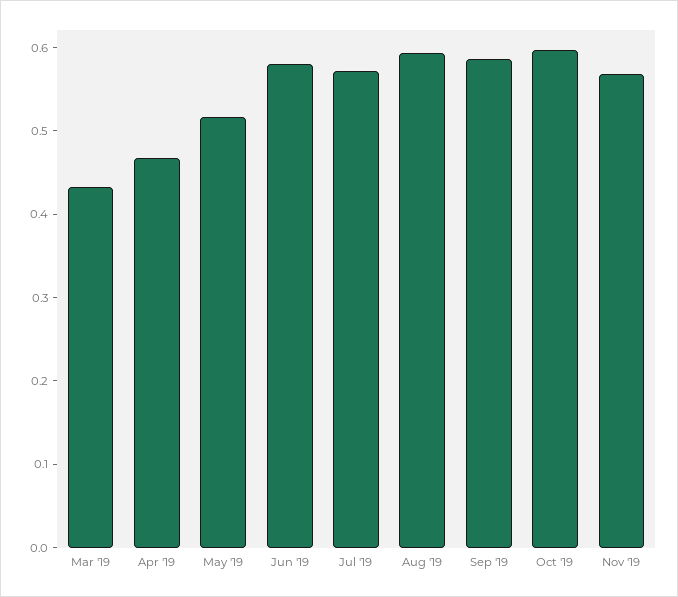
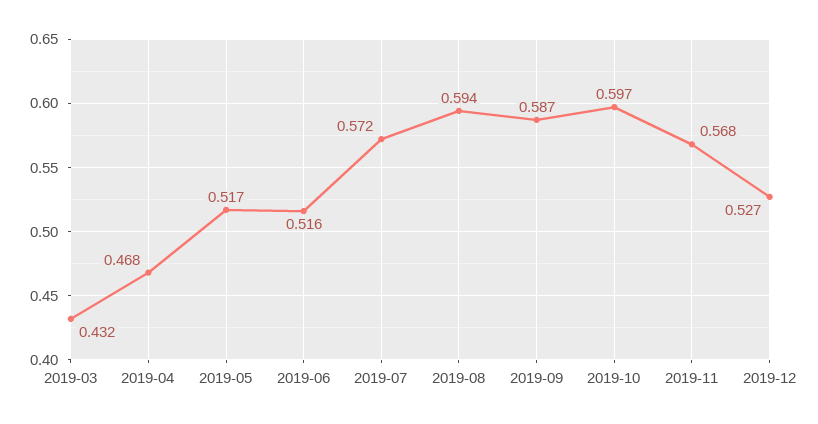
Jun '19: 0.58 -> 0.516
2019-12: none -> 0.527

